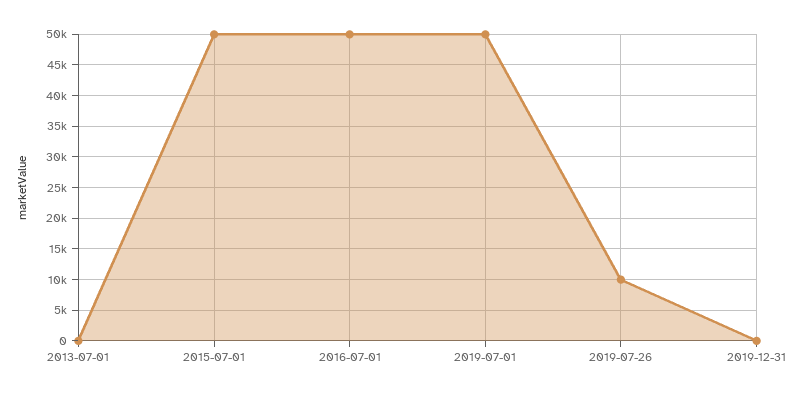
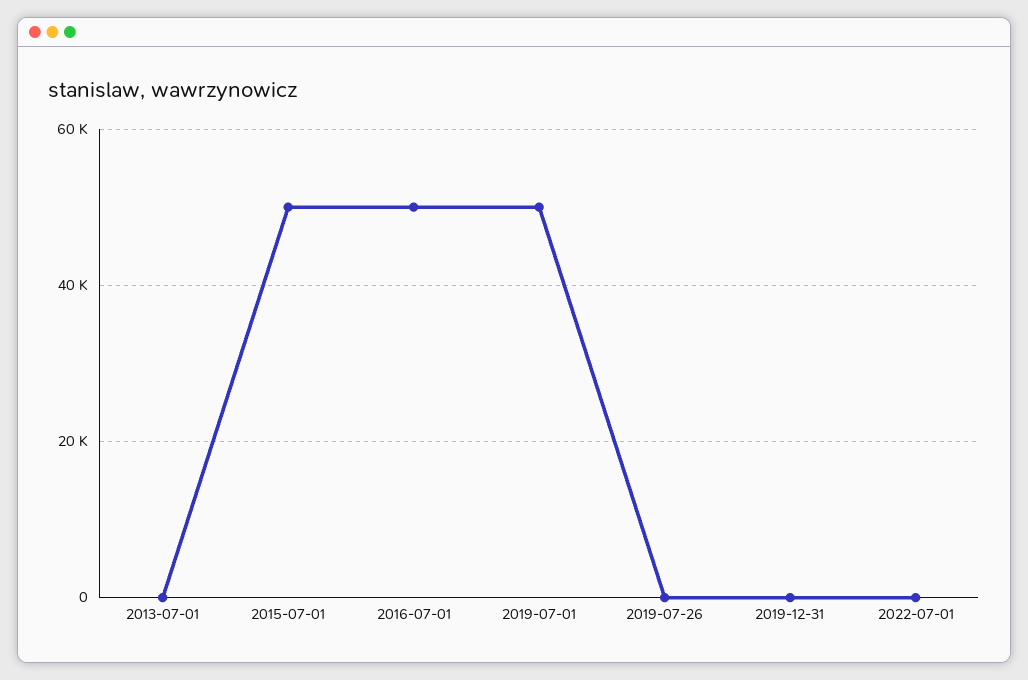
2019-07-26: 10000 -> 0
2022-07-01: none -> 0

